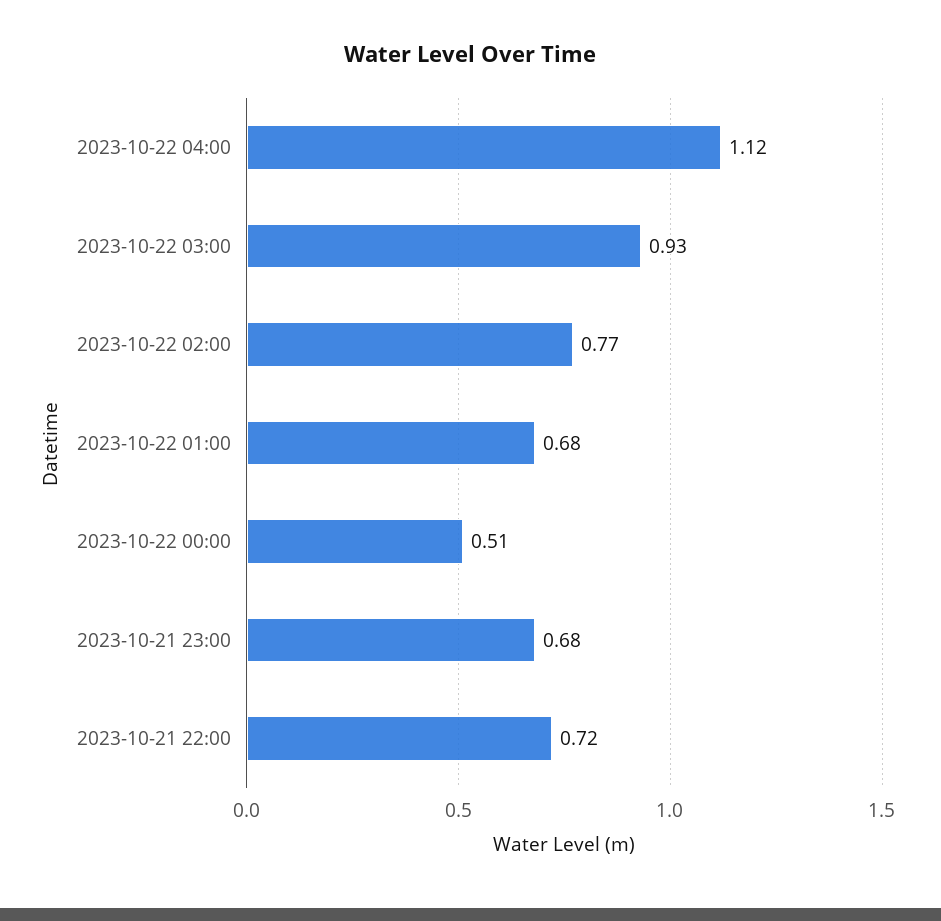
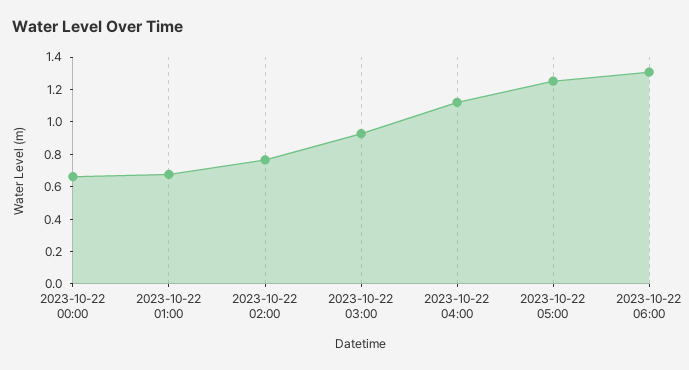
2023-10-22 00:00: 0.51 -> 0.65
2023-10-21 23:00: 0.68 -> none
2023-10-21 22:00: 0.72 -> none
2023-10-22 05:00: none -> 1.25
2023-10-22 06:00: none -> 1.3

